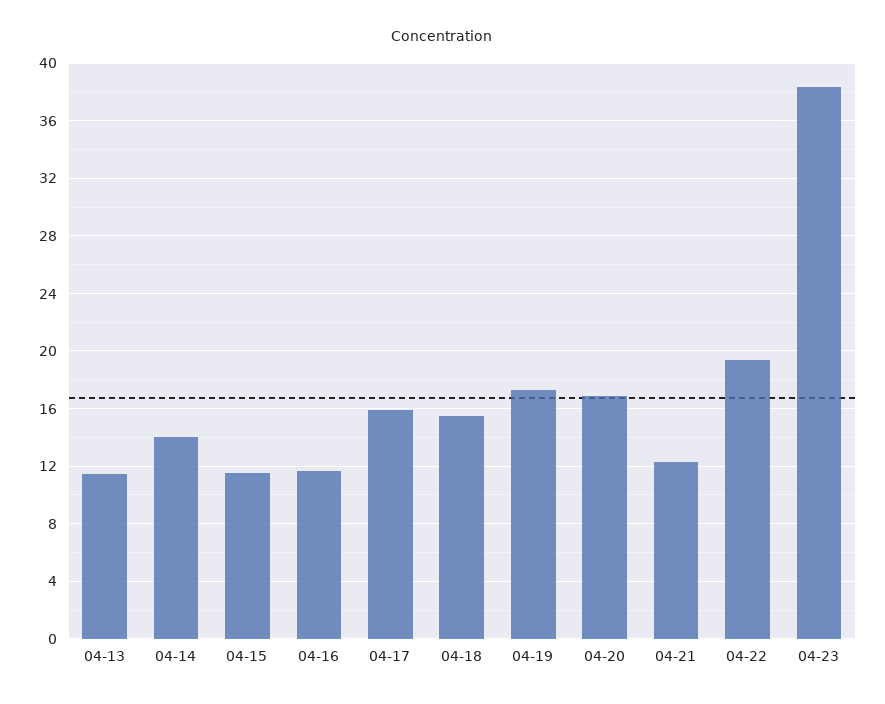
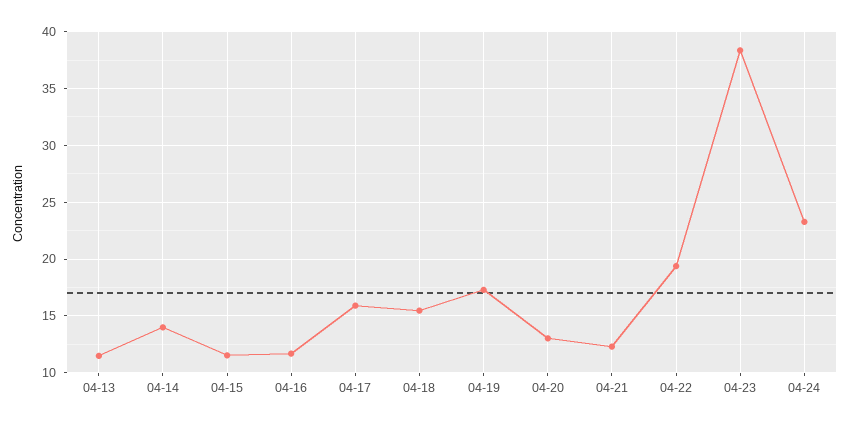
04-20: 17 -> 13
04-24: none -> 23

